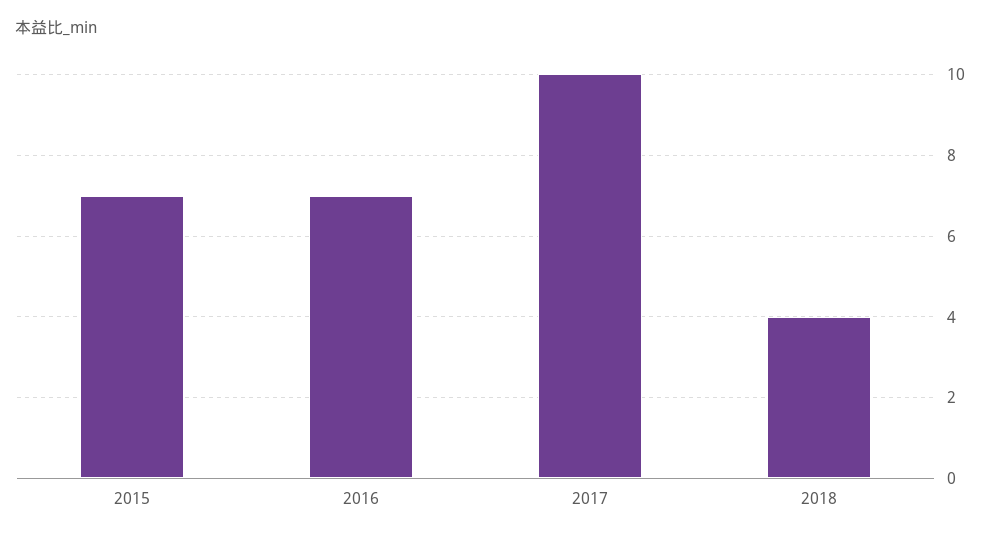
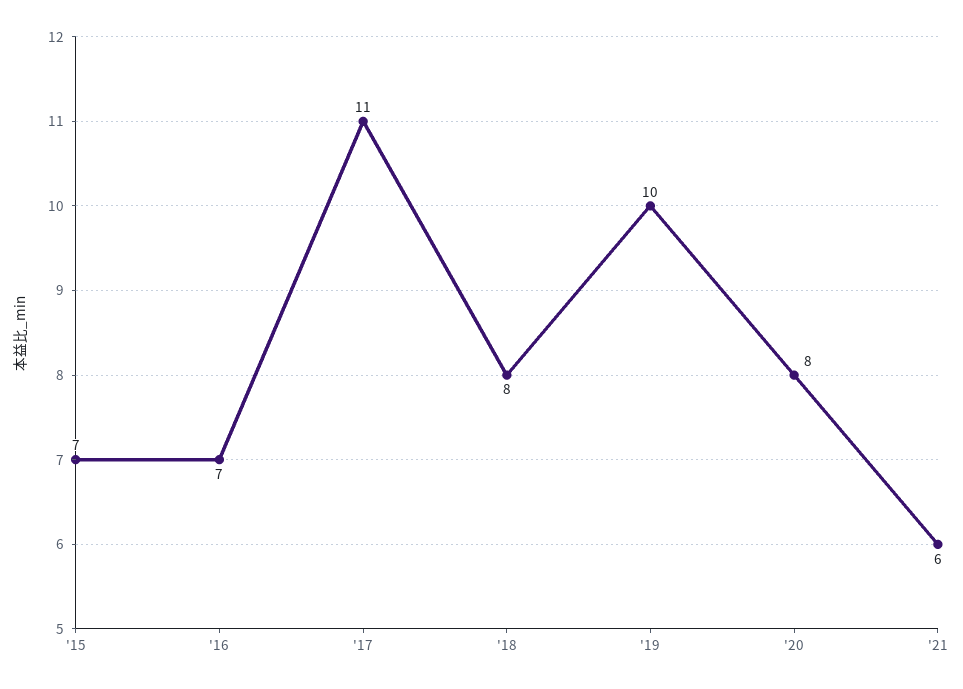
2017: 10 -> 11
2018: 4 -> 8
'19: none -> 10
'20: none -> 8
'21: none -> 6

